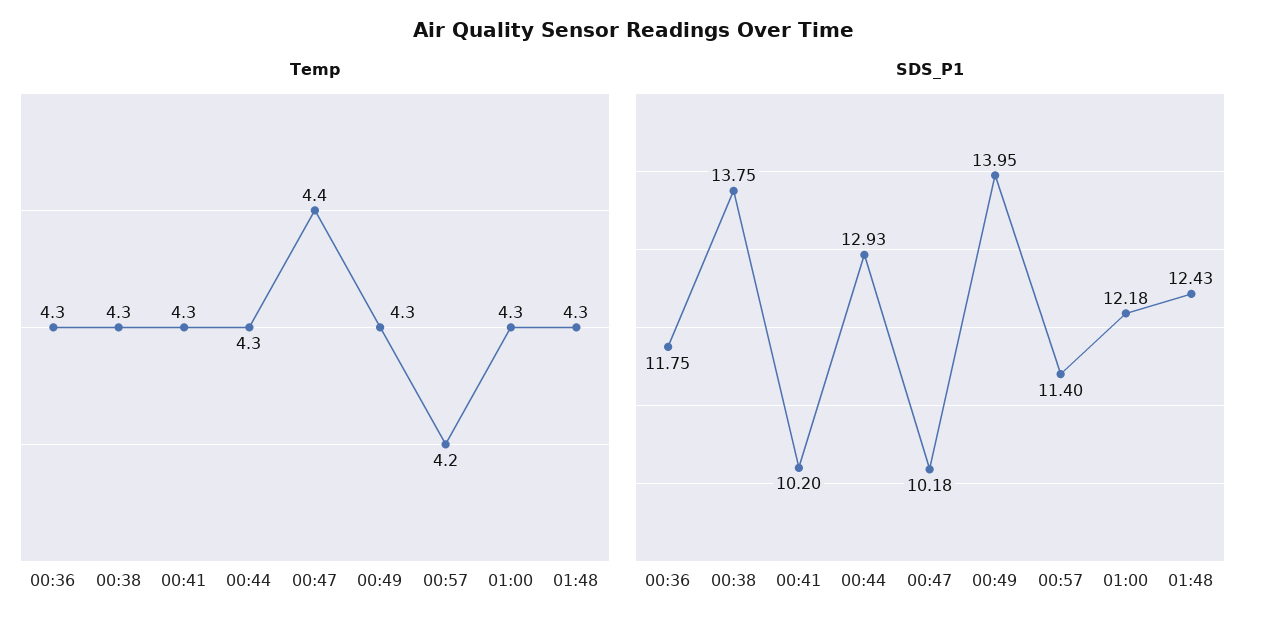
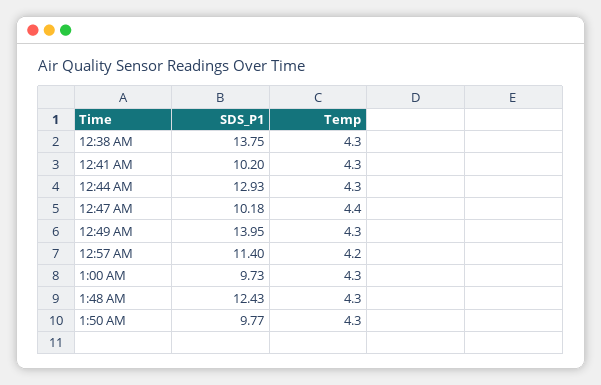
Temp, 00:36: 4.3 -> none
SDS_P1, 00:36: 11.75 -> none
SDS_P1, 01:00: 12.18 -> 9.73
SDS_P1, 1:50 AM: none -> 9.77
Temp, 1:50 AM: none -> 4.3

